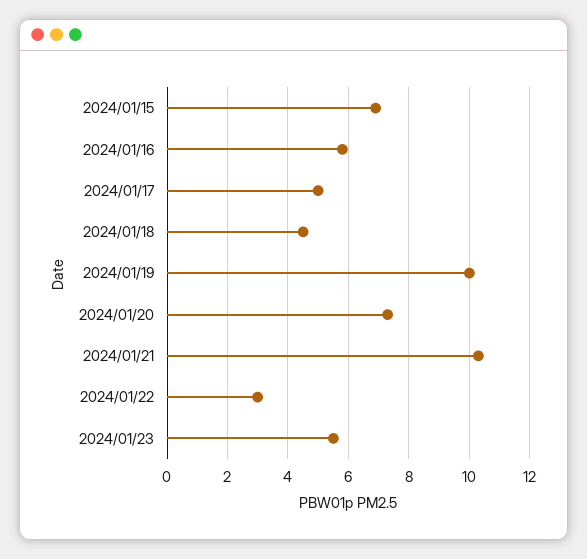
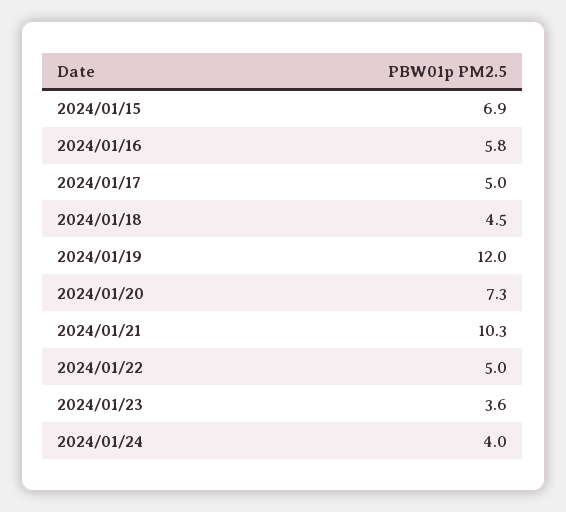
2024/01/19: 10 -> 12
2024/01/22: 3 -> 5
2024/01/23: 5.5 -> 3.6
2024/01/24: none -> 4

